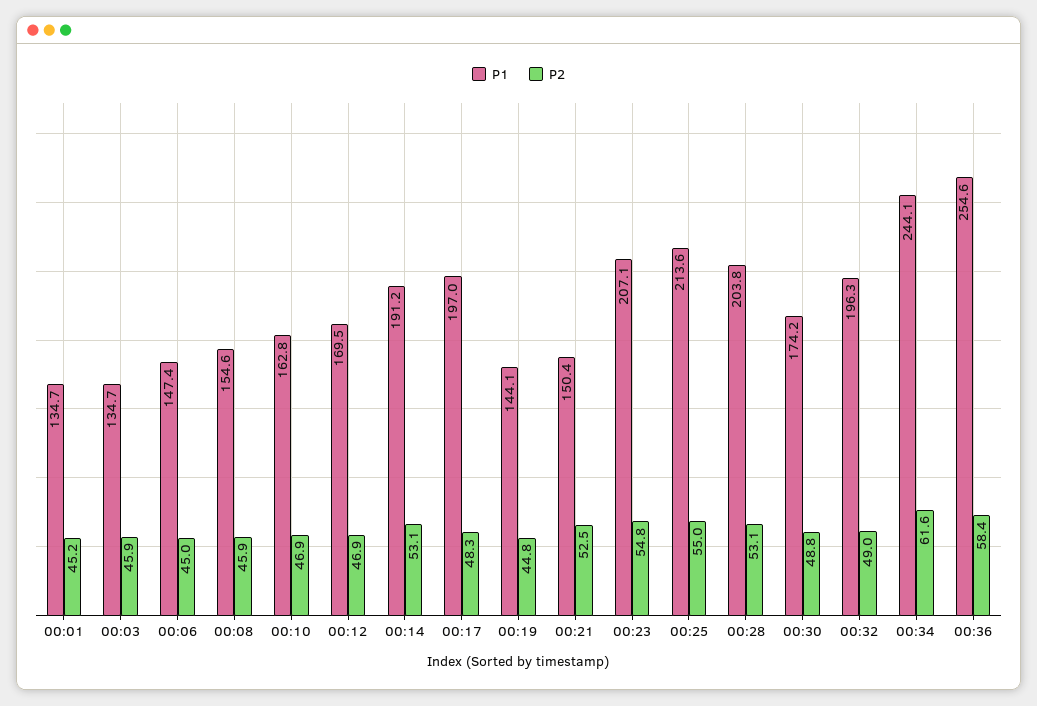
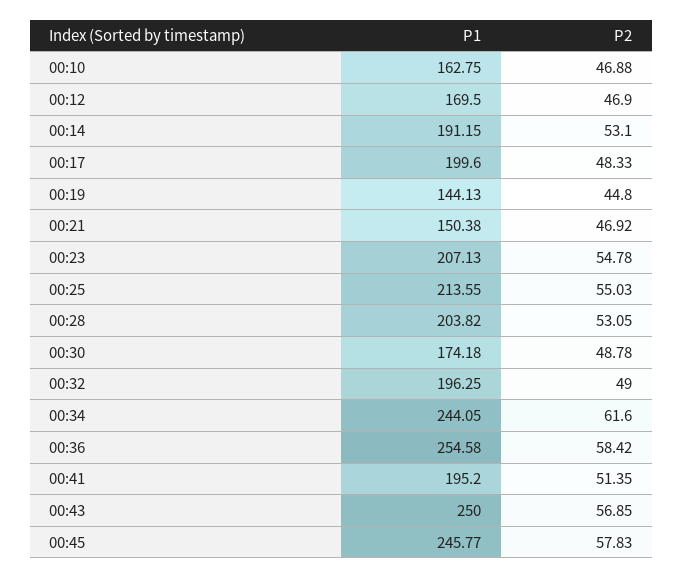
P1, 00:01: 134.7 -> none
P2, 00:01: 45.2 -> none
P1, 00:03: 134.7 -> none
P2, 00:03: 45.9 -> none
P1, 00:06: 147.4 -> none
P2, 00:06: 45 -> none
P1, 00:08: 154.6 -> none
P2, 00:08: 45.9 -> none
P1, 00:17: 197 -> 199.6
P2, 00:21: 52.5 -> 46.92
P1, 00:41: none -> 195.2
P2, 00:41: none -> 51.35
P1, 00:43: none -> 250
P2, 00:43: none -> 56.85
P1, 00:45: none -> 245.77
P2, 00:45: none -> 57.83

